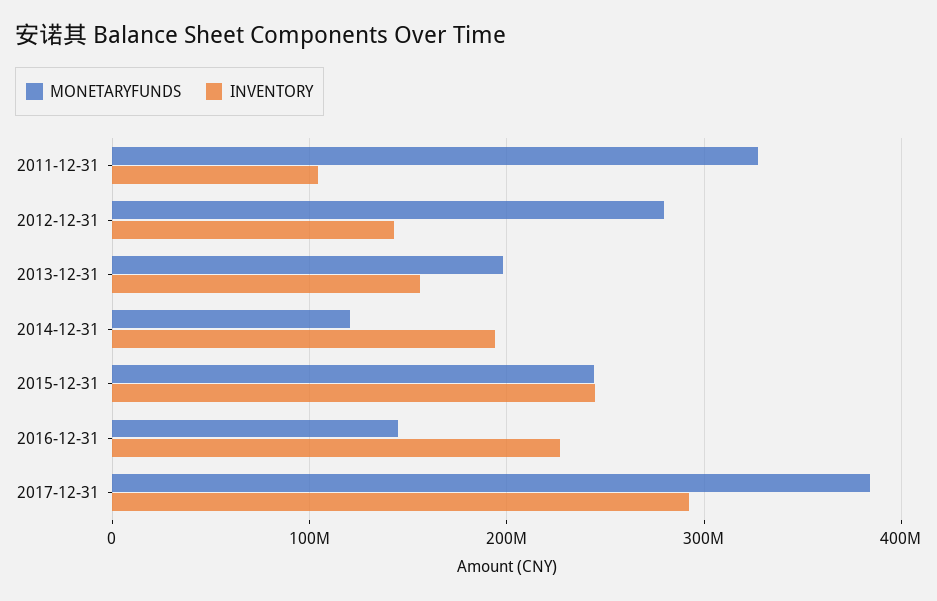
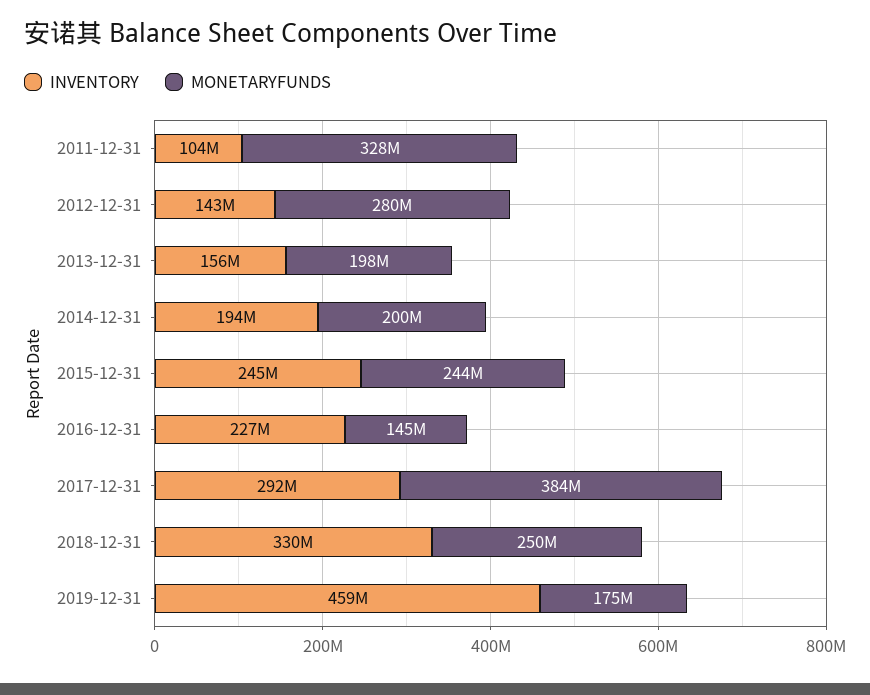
MONETARYFUNDS, 2014-12-31: 120000000 -> 200000000
INVENTORY, 2018-12-31: none -> 330000000
MONETARYFUNDS, 2018-12-31: none -> 250000000
INVENTORY, 2019-12-31: none -> 459000000
MONETARYFUNDS, 2019-12-31: none -> 175000000

